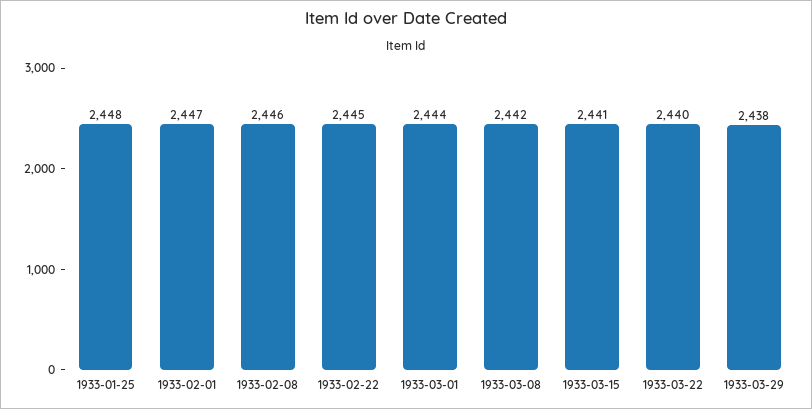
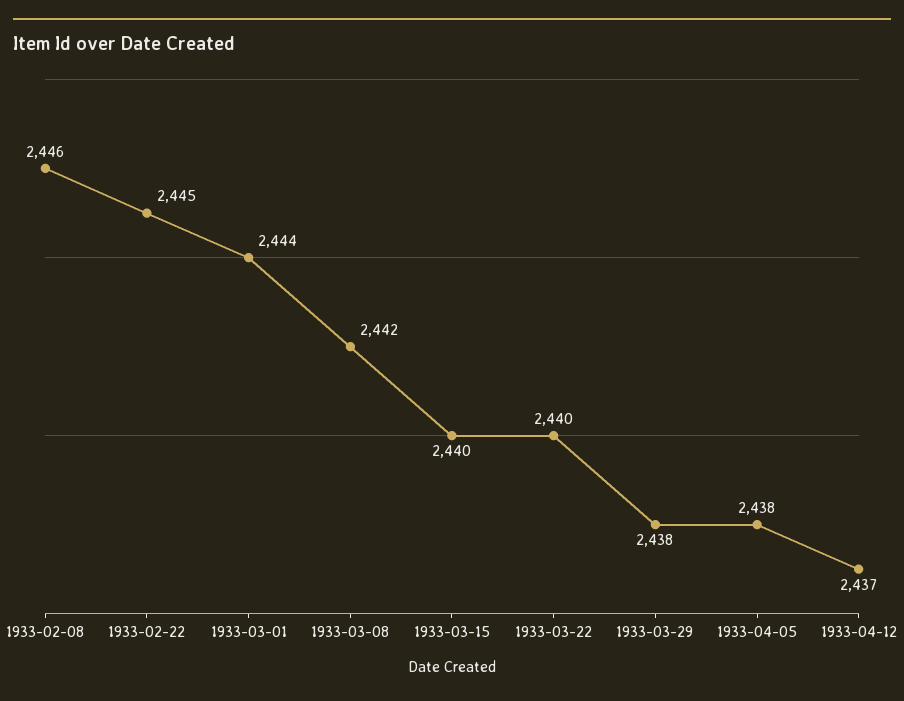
1933-01-25: 2448 -> none
1933-02-01: 2447 -> none
1933-03-15: 2441 -> 2440
1933-04-05: none -> 2438
1933-04-12: none -> 2437

